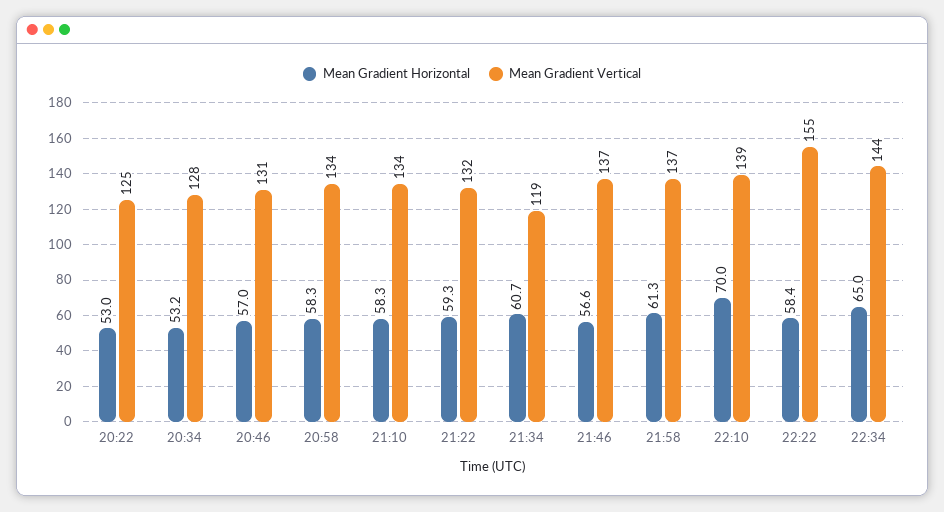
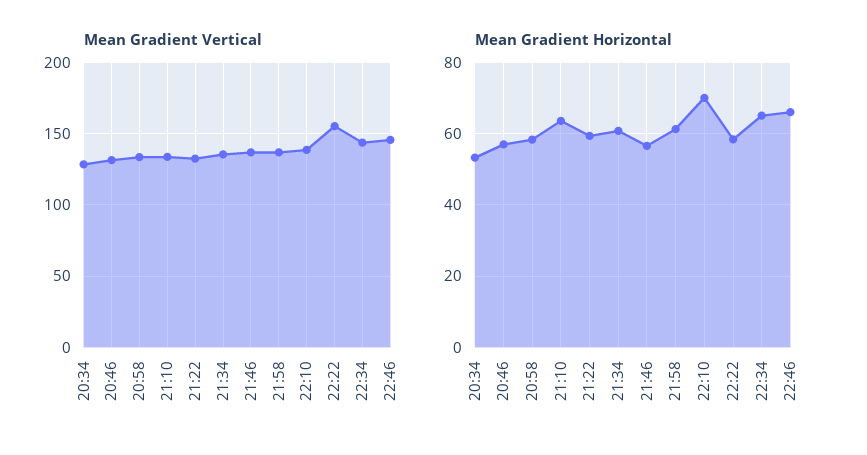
Mean Gradient Horizontal, 20:22: 53 -> none
Mean Gradient Vertical, 20:22: 125 -> none
Mean Gradient Horizontal, 21:10: 58.3 -> 64
Mean Gradient Vertical, 21:34: 119 -> 135
Mean Gradient Vertical, 22:46: none -> 145
Mean Gradient Horizontal, 22:46: none -> 66

